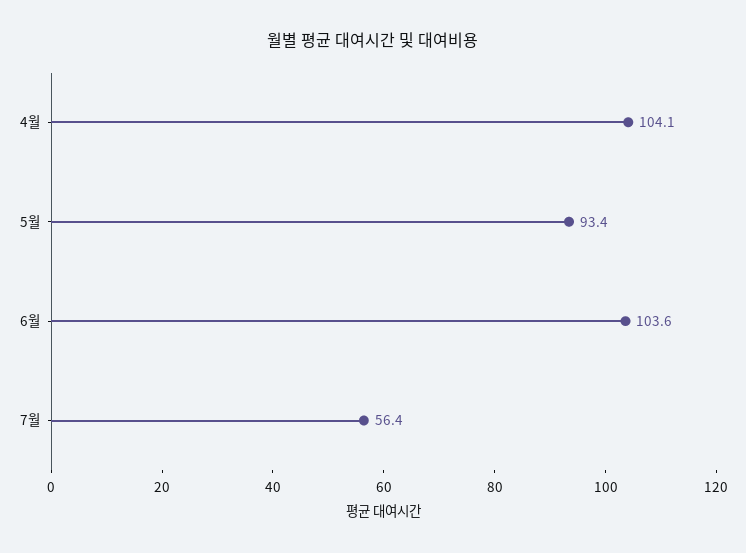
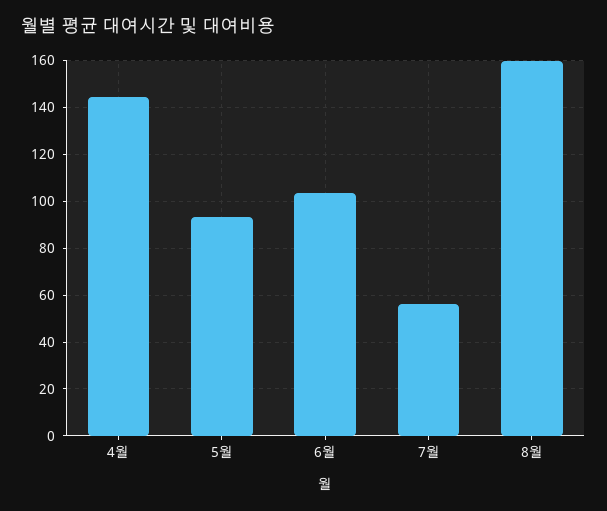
4월: 104.1 -> 145
8월: none -> 160

